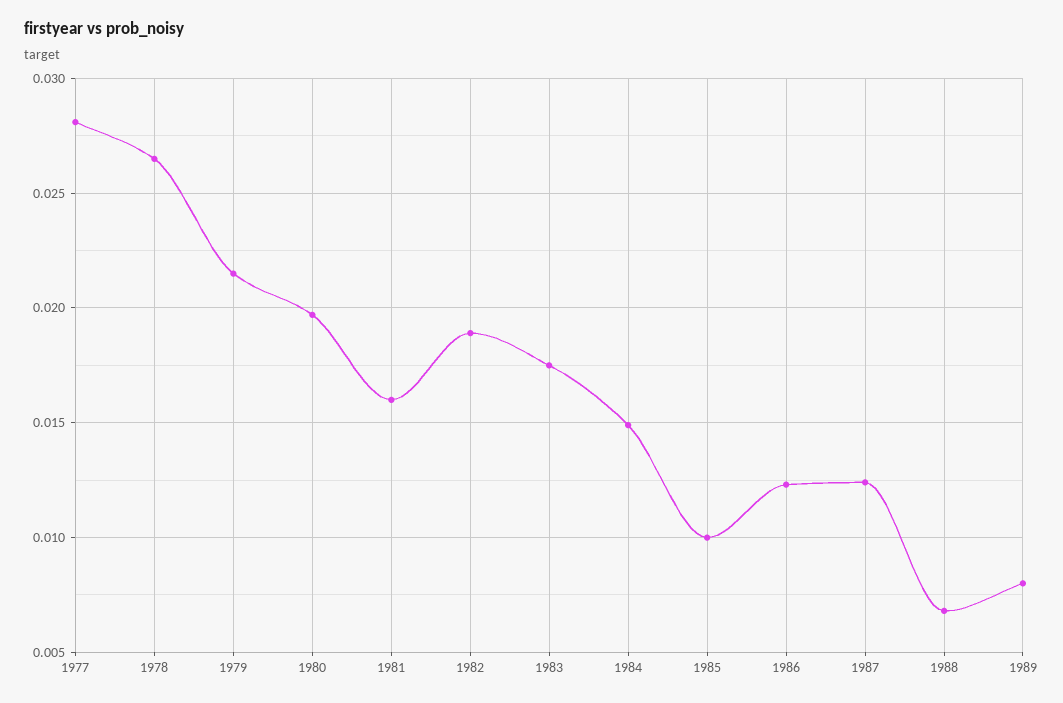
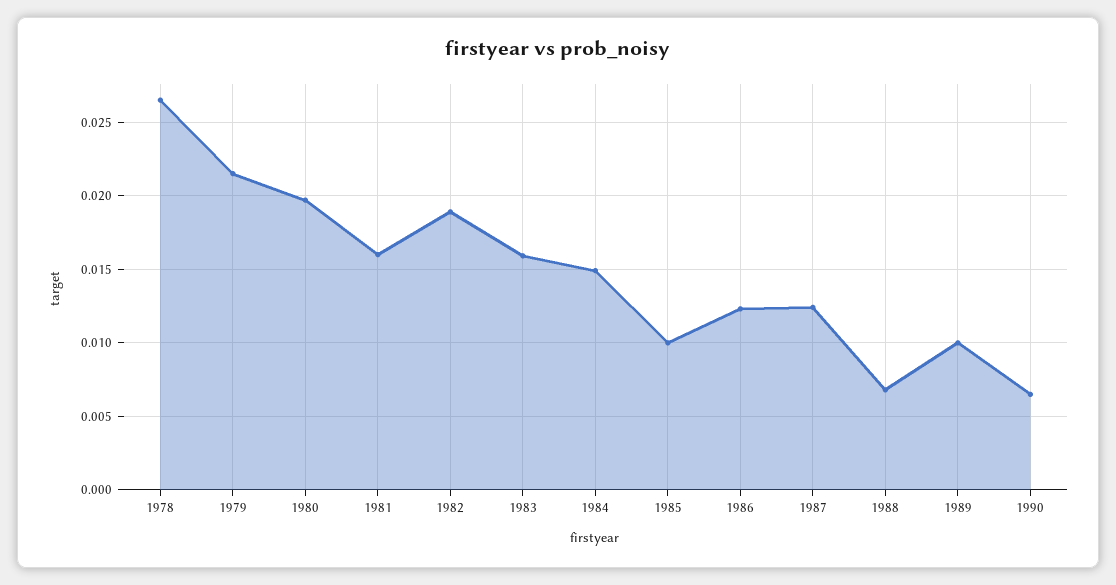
1977: 0.028 -> none
1983: 0.0175 -> 0.016
1989: 0.008 -> 0.01
1990: none -> 0.0065

